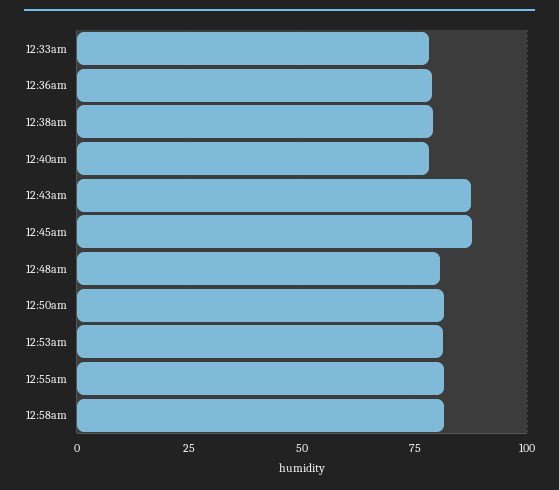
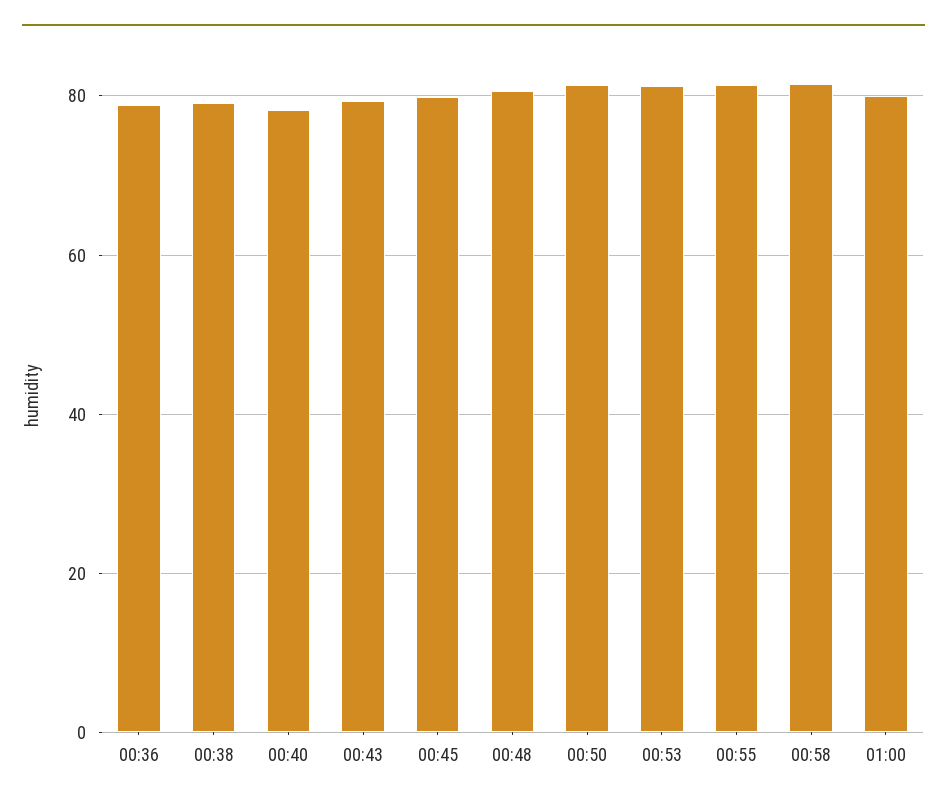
12:33am: 77.5 -> none
12:43am: 87.5 -> 80
12:45am: 87.5 -> 80
01:00: none -> 80

